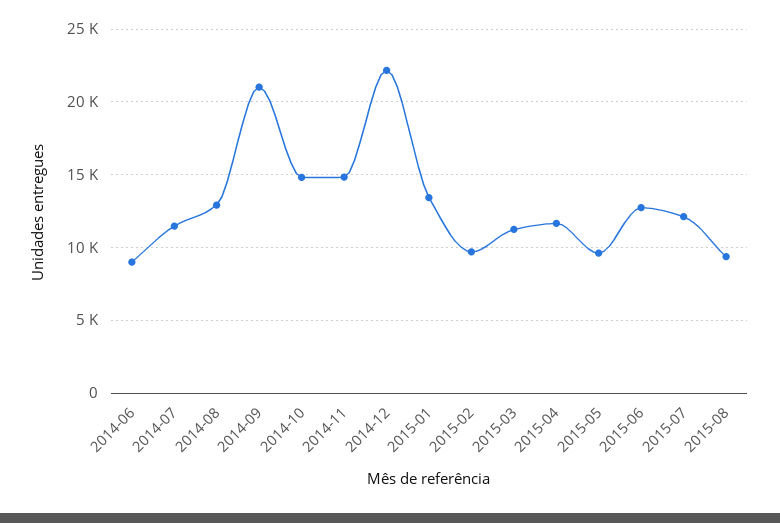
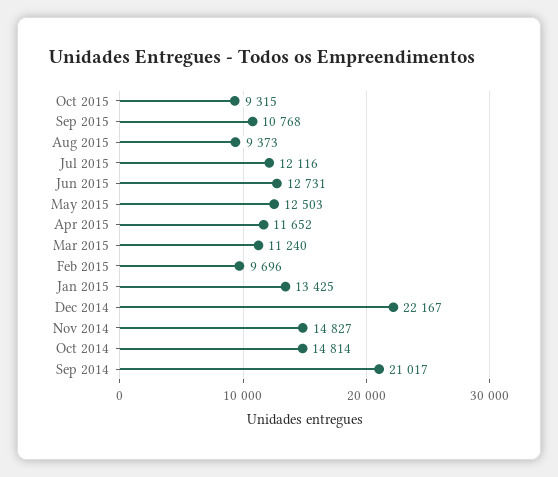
2014-06: 9000 -> none
2014-07: 11500 -> none
2014-08: 13000 -> none
2015-05: 9500 -> 12503
Oct 2015: none -> 9315
Sep 2015: none -> 10768

